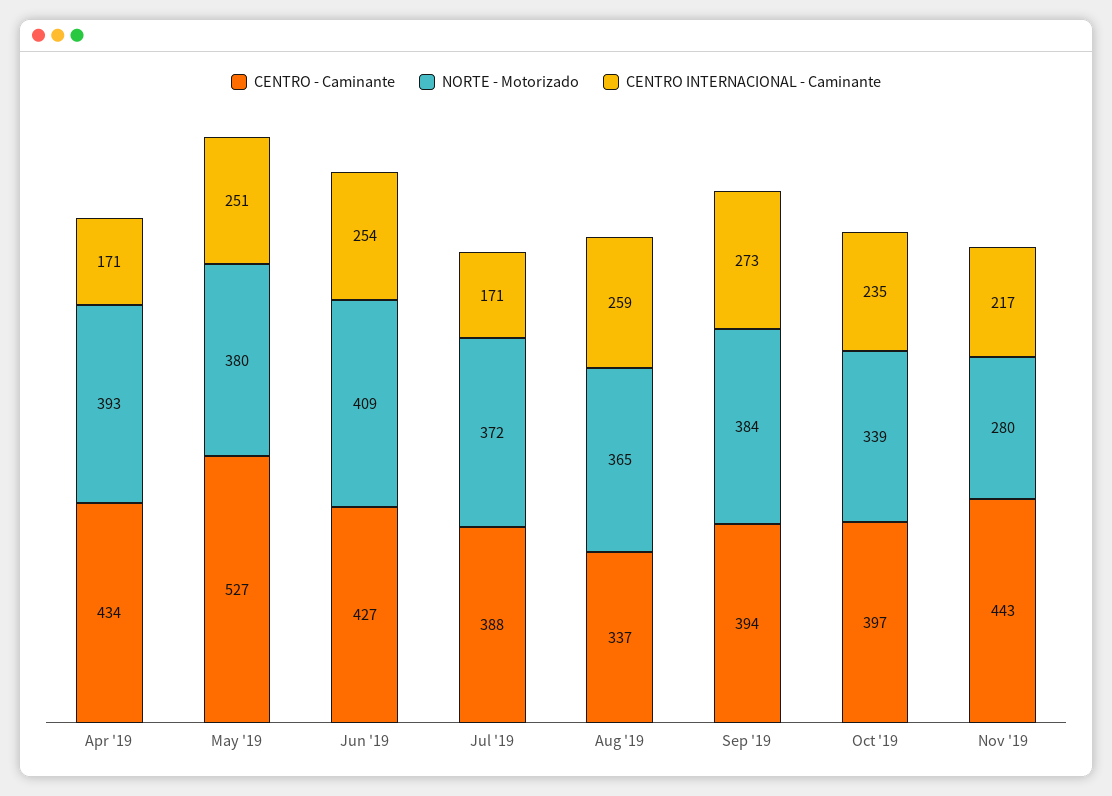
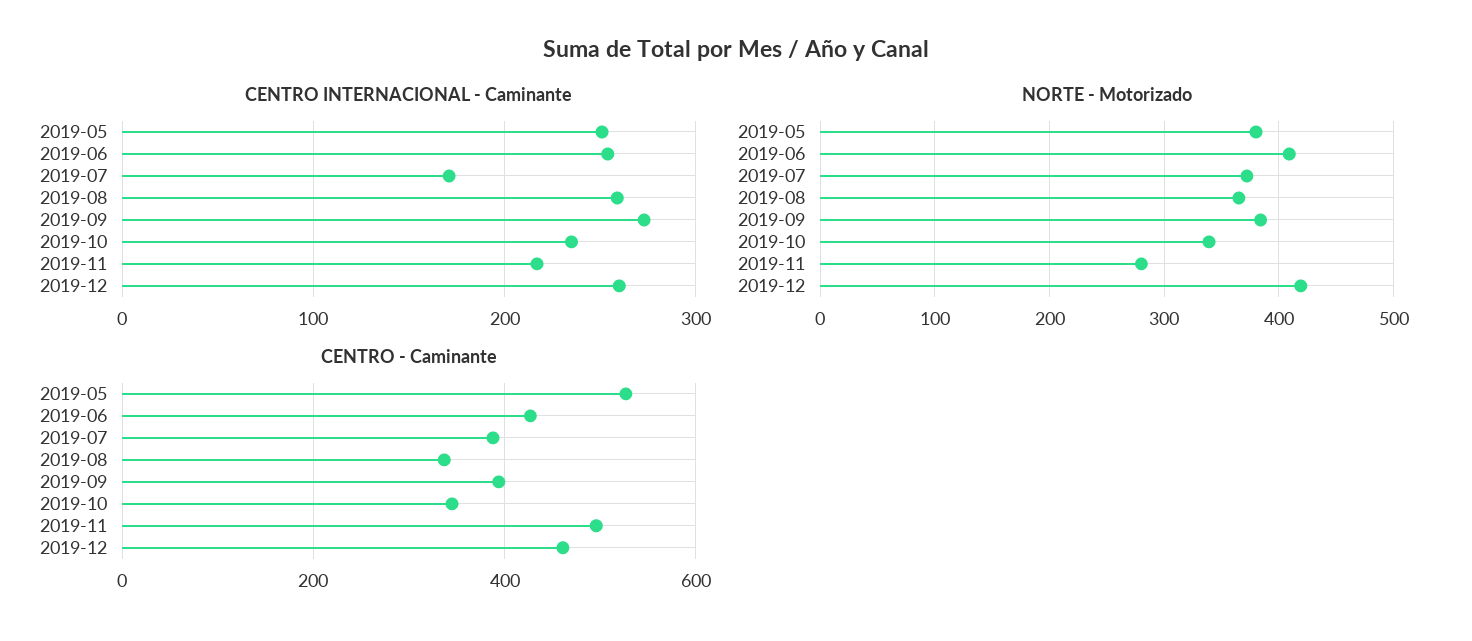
CENTRO - Caminante, Apr '19: 434 -> none
NORTE - Motorizado, Apr '19: 393 -> none
CENTRO INTERNACIONAL - Caminante, Apr '19: 171 -> none
CENTRO - Caminante, Oct '19: 397 -> 340
CENTRO - Caminante, Nov '19: 443 -> 500
CENTRO INTERNACIONAL - Caminante, 2019-12: none -> 260
NORTE - Motorizado, 2019-12: none -> 420
CENTRO - Caminante, 2019-12: none -> 460

